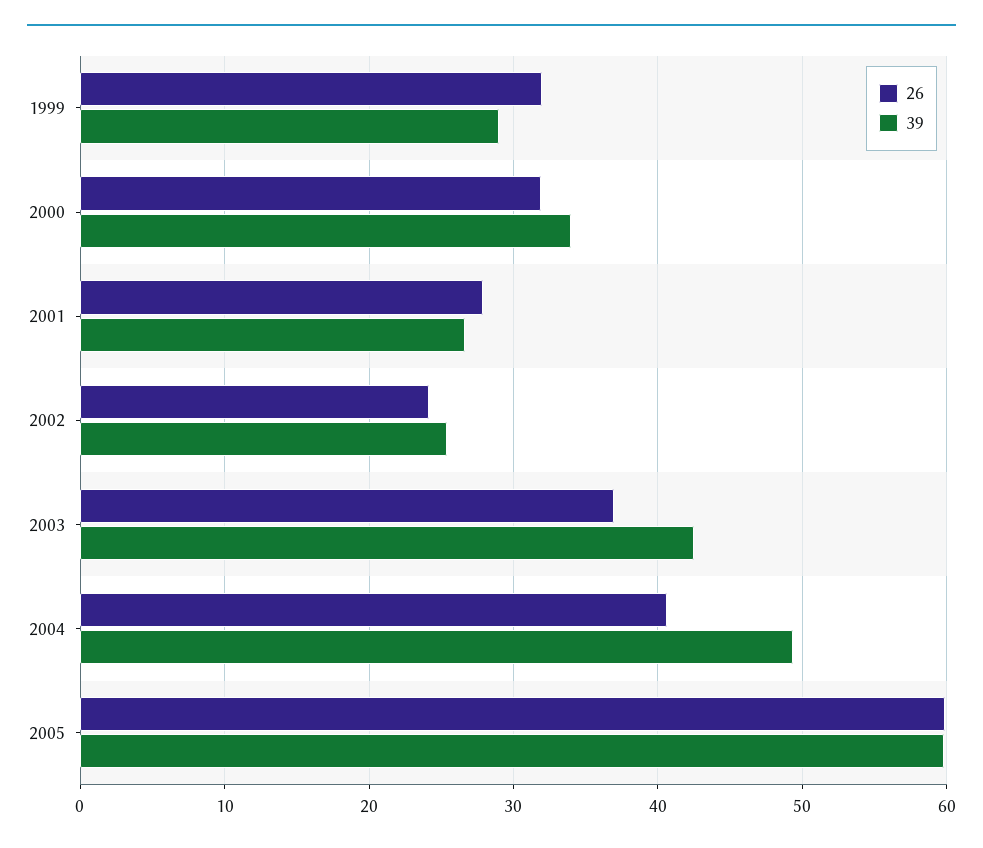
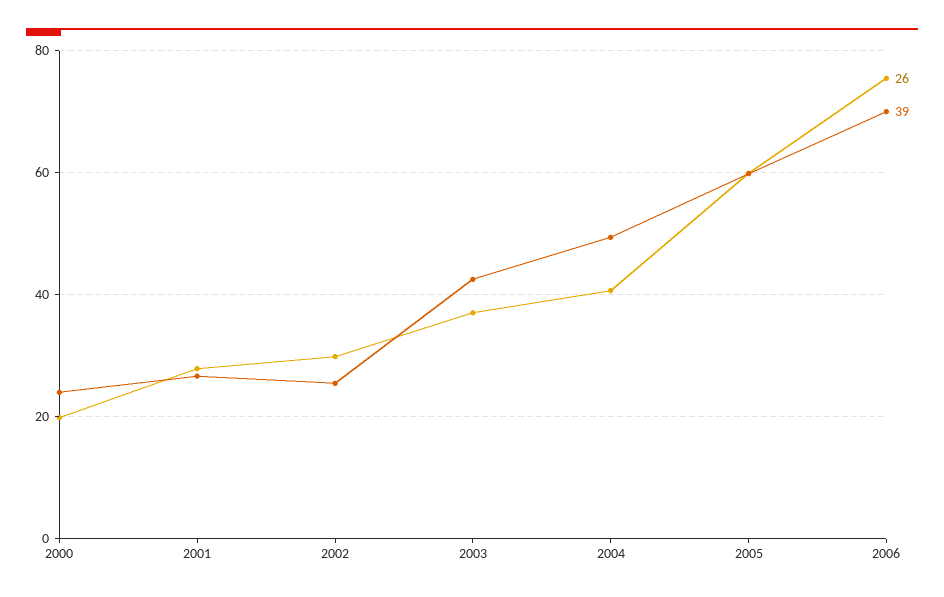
26, 1999: 32 -> none
39, 1999: 29 -> none
26, 2000: 32 -> 20
39, 2000: 34 -> 24
26, 2002: 24 -> 30
26, 2006: none -> 76
39, 2006: none -> 70

